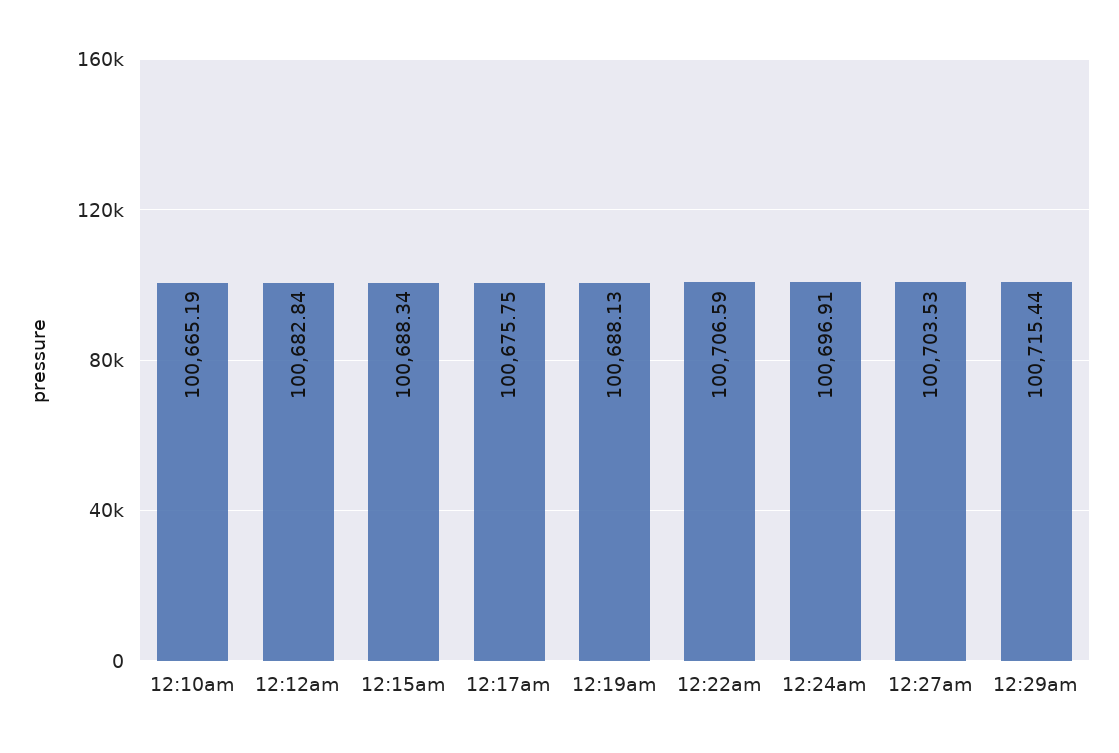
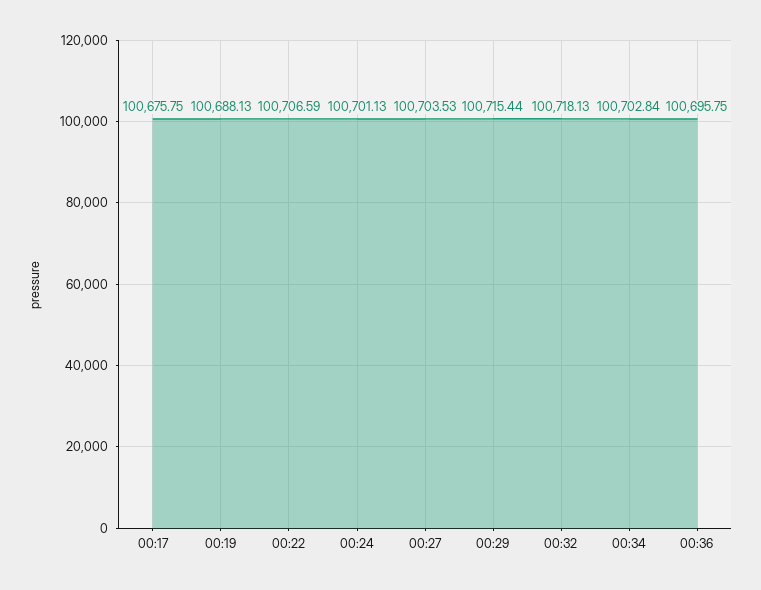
12:10am: 100665.19 -> none
12:12am: 100682.84 -> none
12:15am: 100688.34 -> none
12:24am: 100696.91 -> 100701.13
00:32: none -> 100718.13
00:34: none -> 100702.84
00:36: none -> 100695.75

